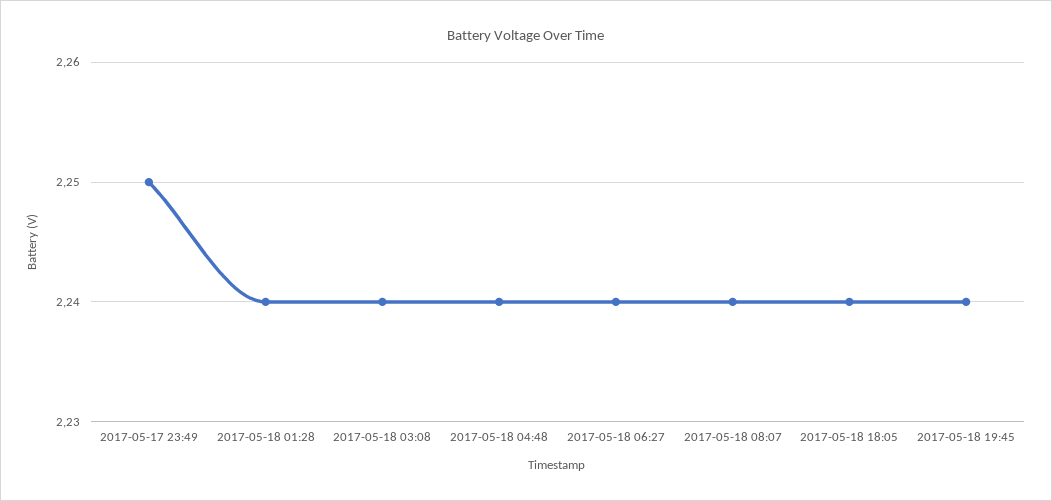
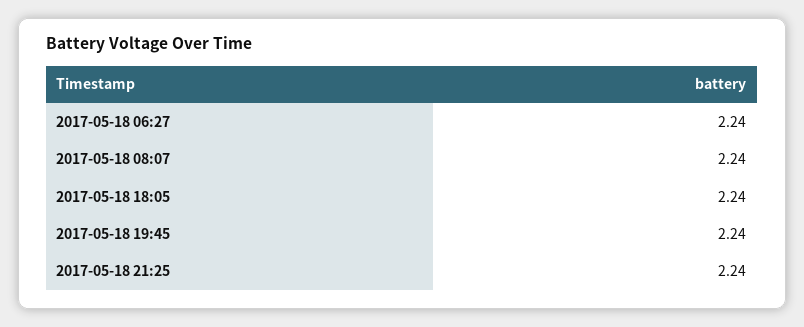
2017-05-17 23:49: 2.25 -> none
2017-05-18 01:28: 2.24 -> none
2017-05-18 03:08: 2.24 -> none
2017-05-18 04:48: 2.24 -> none
2017-05-18 21:25: none -> 2.24

